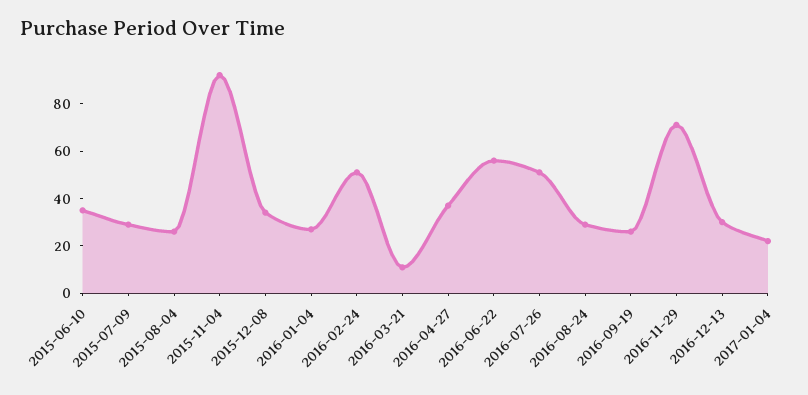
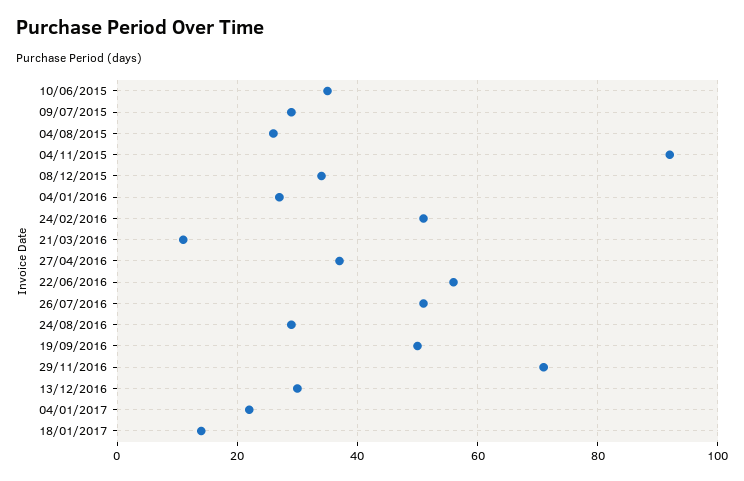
2016-09-19: 25 -> 50
18/01/2017: none -> 15

